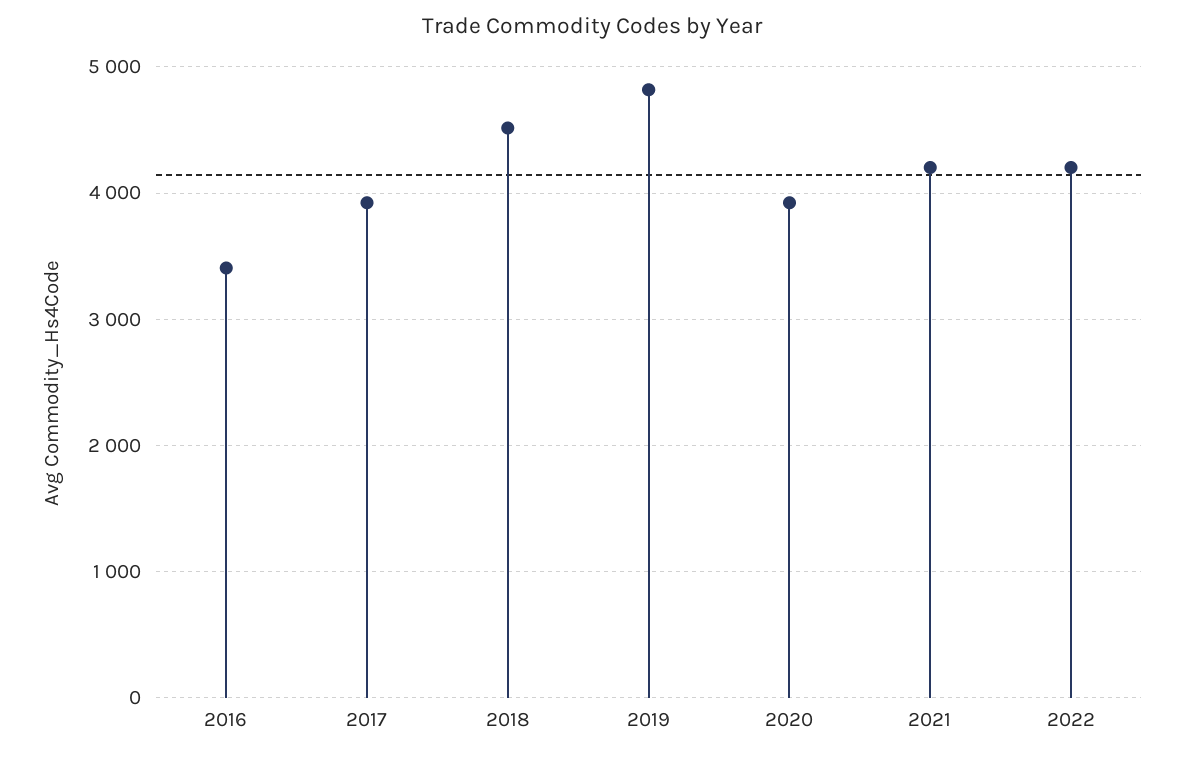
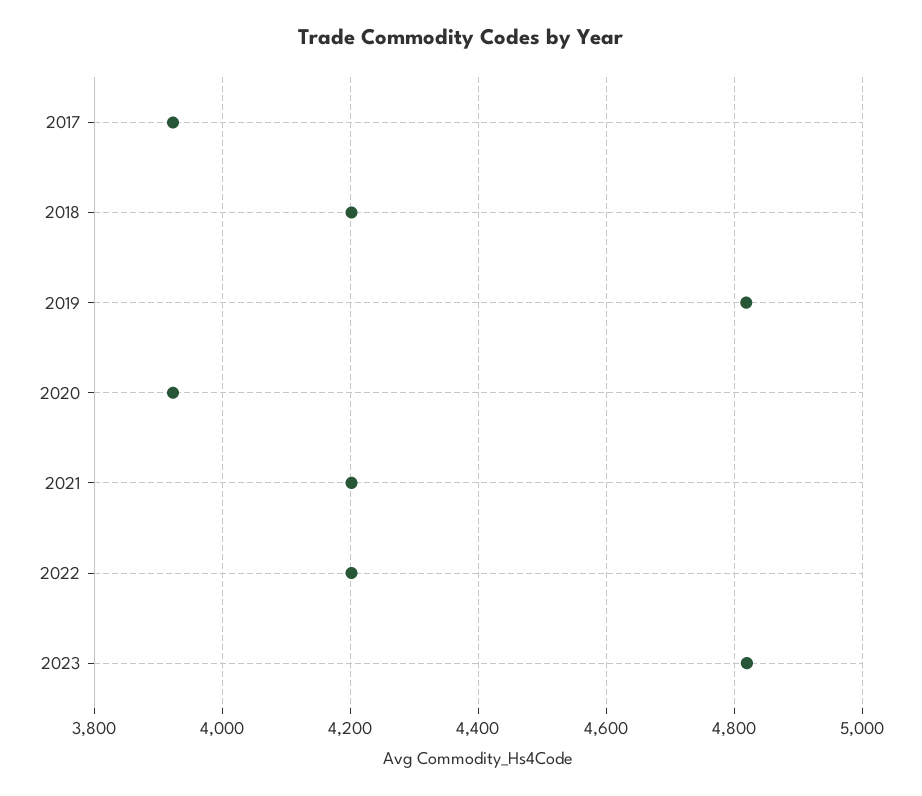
2016: 3400 -> none
2018: 4500 -> 4200
2023: none -> 4820

